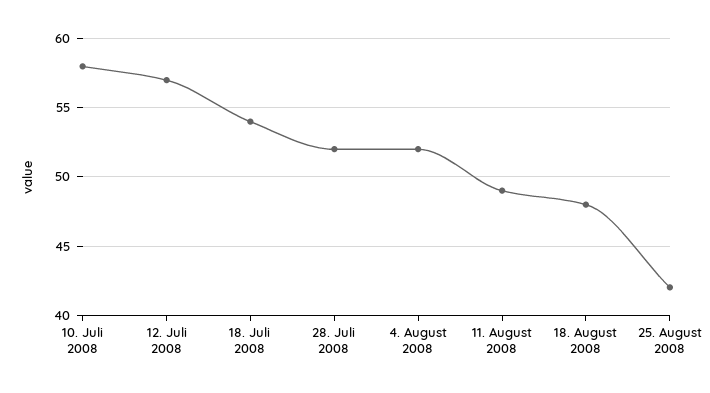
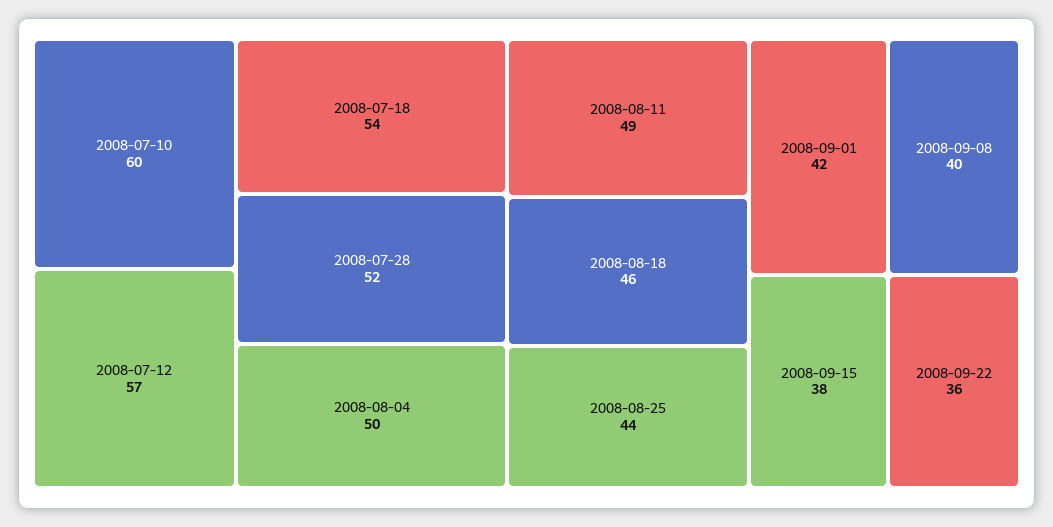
10. Juli 2008: 58 -> 60
4. August 2008: 52 -> 50
18. August 2008: 48 -> 46
25. August 2008: 42 -> 44
2008-09-01: none -> 42
2008-09-08: none -> 40
2008-09-15: none -> 38
2008-09-22: none -> 36

